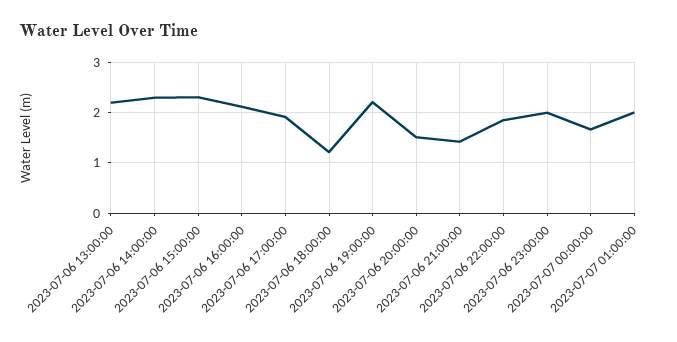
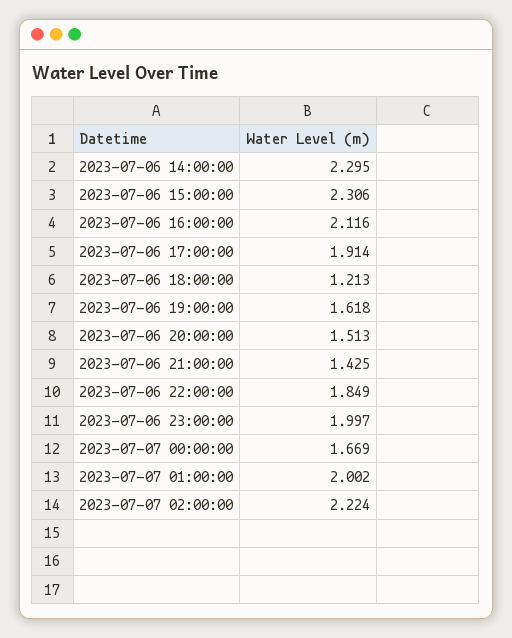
2023-07-06 13:00:00: 2.2 -> none
2023-07-06 19:00:00: 2.2 -> 1.618
2023-07-07 02:00:00: none -> 2.224

